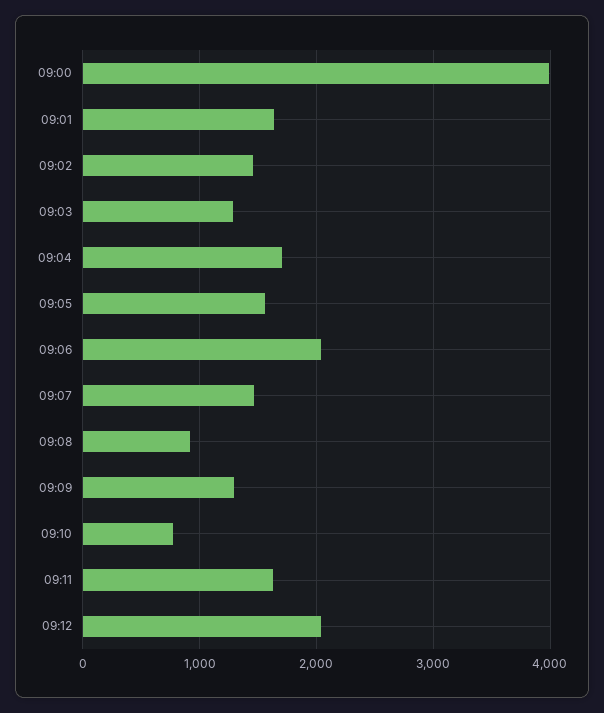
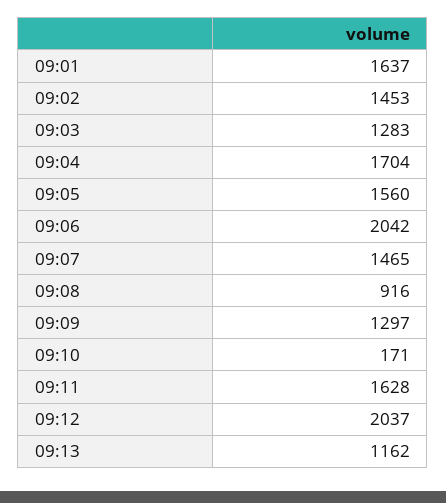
09:00: 4000 -> none
09:10: 800 -> 171
09:13: none -> 1162

